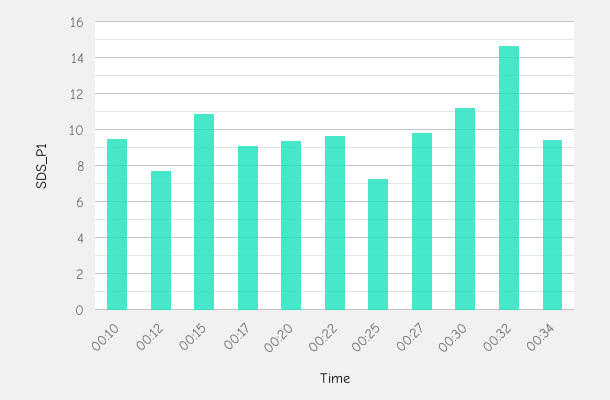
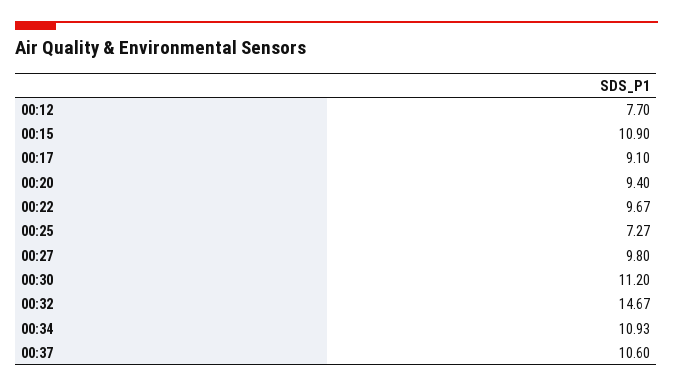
00:10: 9.5 -> none
00:34: 9.5 -> 10.93
00:37: none -> 10.6

